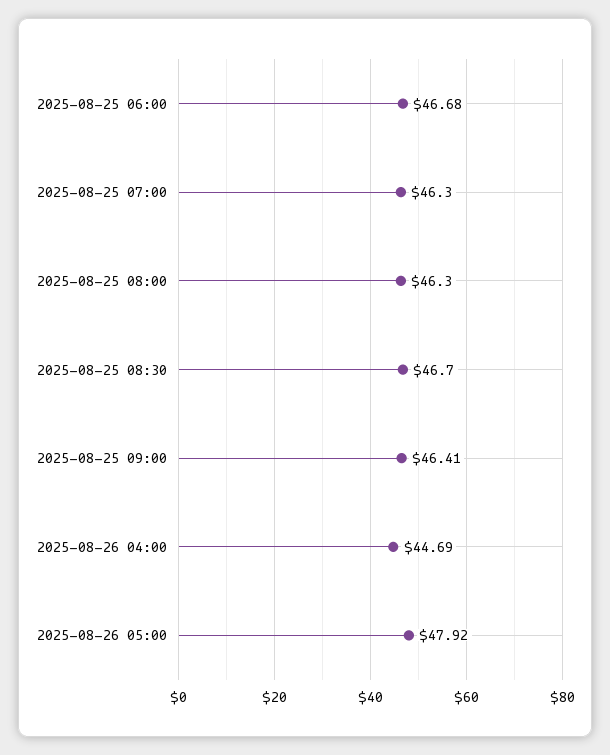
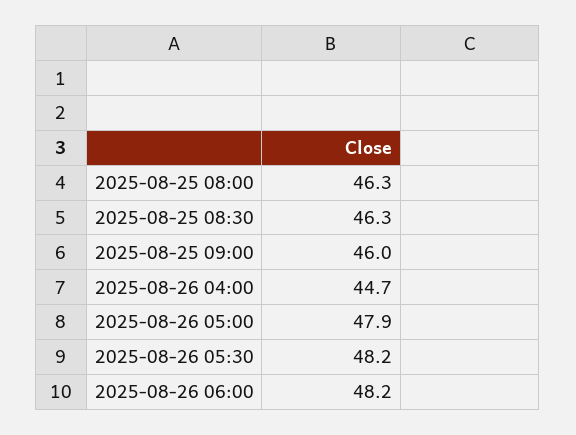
2025-08-25 06:00: 46.68 -> none
2025-08-25 07:00: 46.3 -> none
2025-08-25 08:30: 46.7 -> 46.3
2025-08-25 09:00: 46.41 -> 46
2025-08-26 05:30: none -> 48.2
2025-08-26 06:00: none -> 48.2

